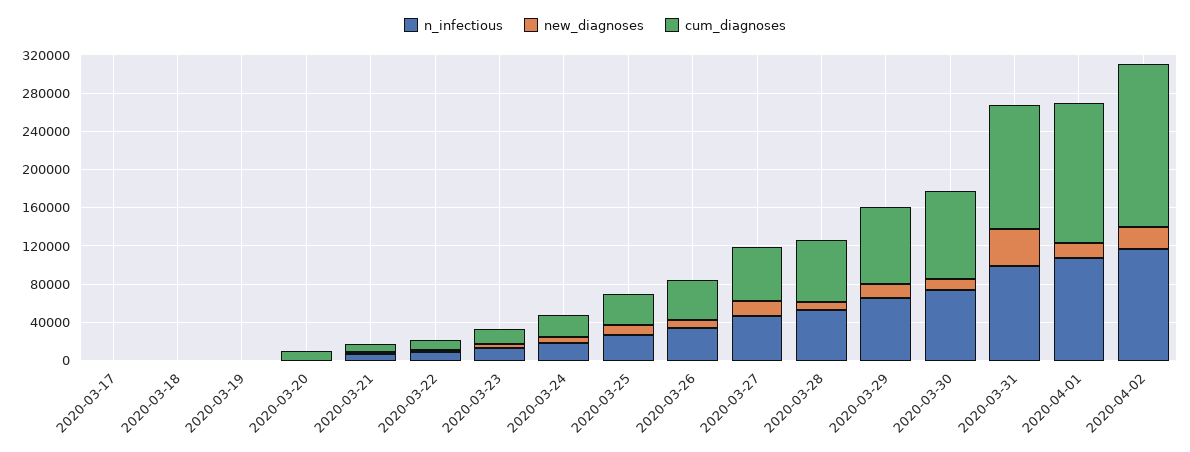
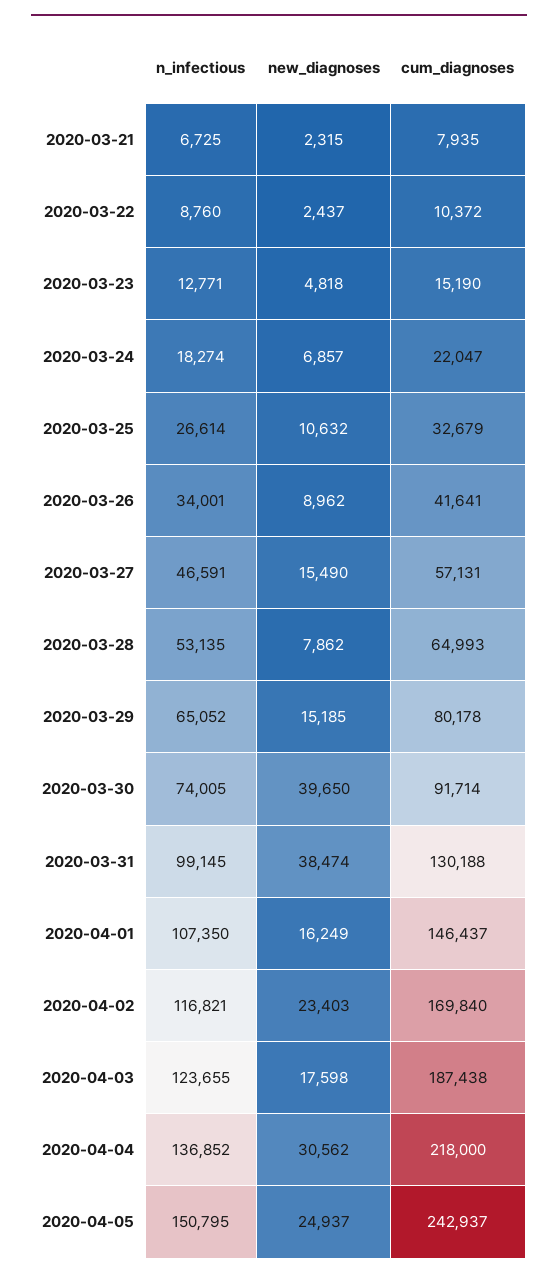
n_infectious, 2020-03-17: 0 -> none
new_diagnoses, 2020-03-17: 0 -> none
cum_diagnoses, 2020-03-17: 0 -> none
n_infectious, 2020-03-18: 0 -> none
new_diagnoses, 2020-03-18: 0 -> none
cum_diagnoses, 2020-03-18: 0 -> none
n_infectious, 2020-03-19: 0 -> none
new_diagnoses, 2020-03-19: 0 -> none
cum_diagnoses, 2020-03-19: 0 -> none
n_infectious, 2020-03-20: 0 -> none
new_diagnoses, 2020-03-20: 0 -> none
cum_diagnoses, 2020-03-20: 10000 -> none
new_diagnoses, 2020-03-30: 10000 -> 39650
n_infectious, 2020-04-03: none -> 123655
new_diagnoses, 2020-04-03: none -> 17598
cum_diagnoses, 2020-04-03: none -> 187438
n_infectious, 2020-04-04: none -> 136852
new_diagnoses, 2020-04-04: none -> 30562
cum_diagnoses, 2020-04-04: none -> 218000
n_infectious, 2020-04-05: none -> 150795
new_diagnoses, 2020-04-05: none -> 24937
cum_diagnoses, 2020-04-05: none -> 242937

